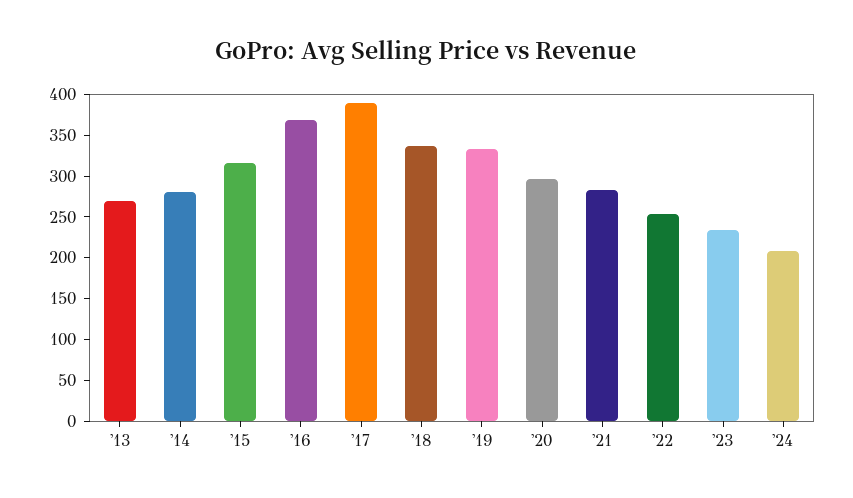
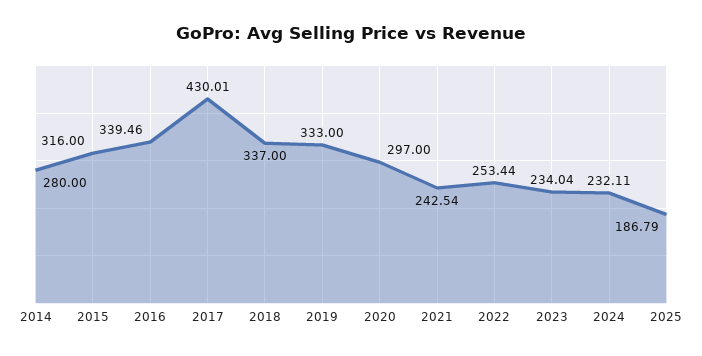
'13: 270 -> none
'16: 370 -> 339.46
'17: 390 -> 430.01
'21: 280 -> 242.54
'24: 210 -> 232.11
2025: none -> 186.79

